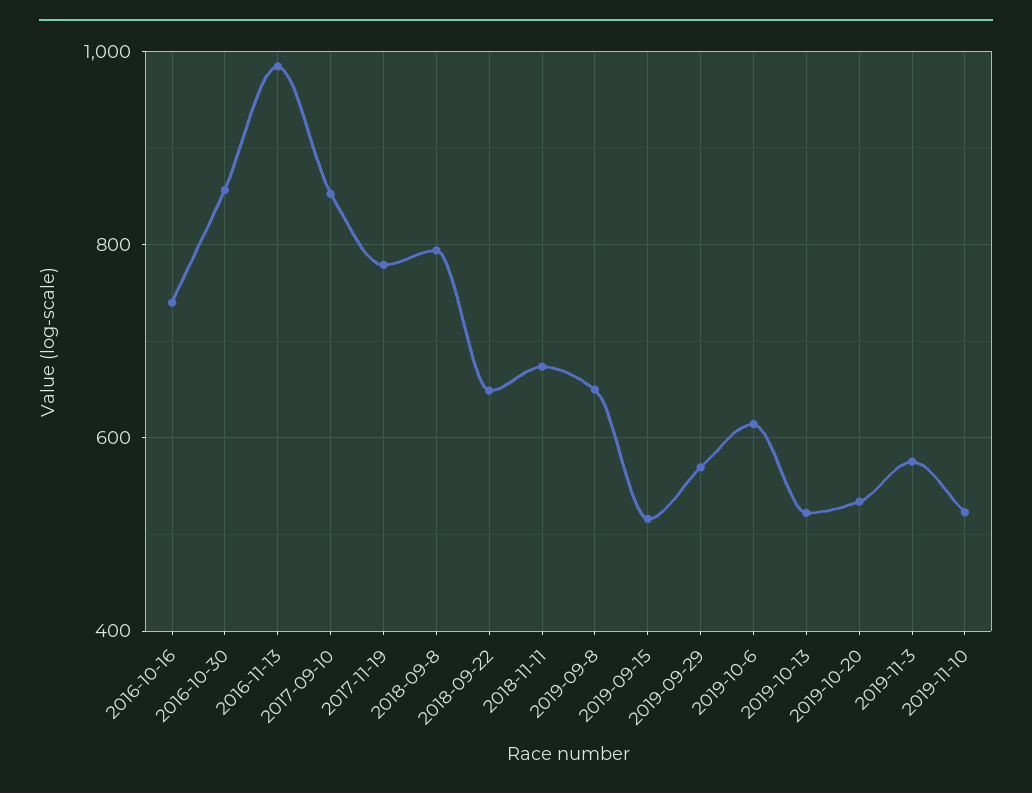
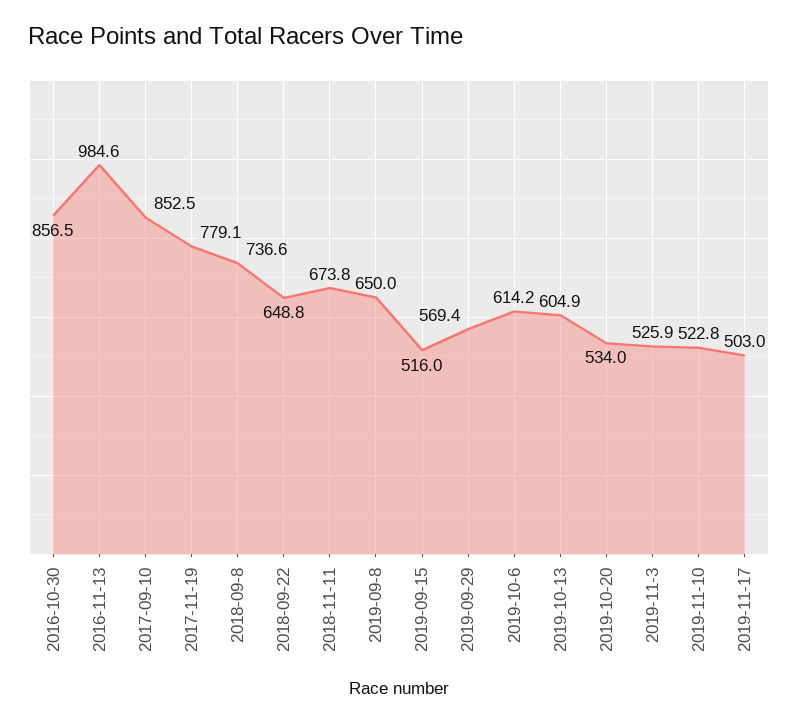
2016-10-16: 740 -> none
2018-09-8: 800 -> 736.6
2019-10-13: 520 -> 604.9
2019-11-3: 580 -> 525.9
2019-11-17: none -> 503

